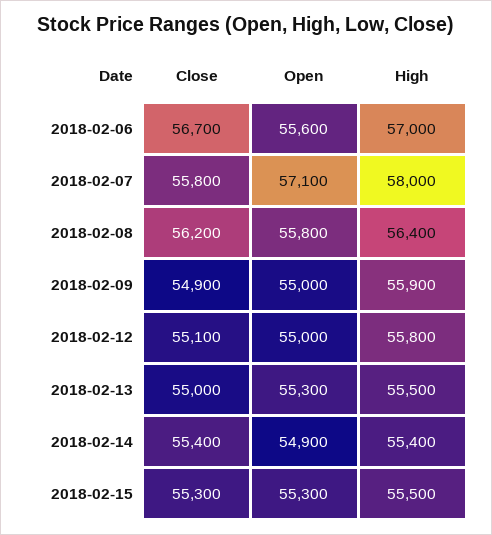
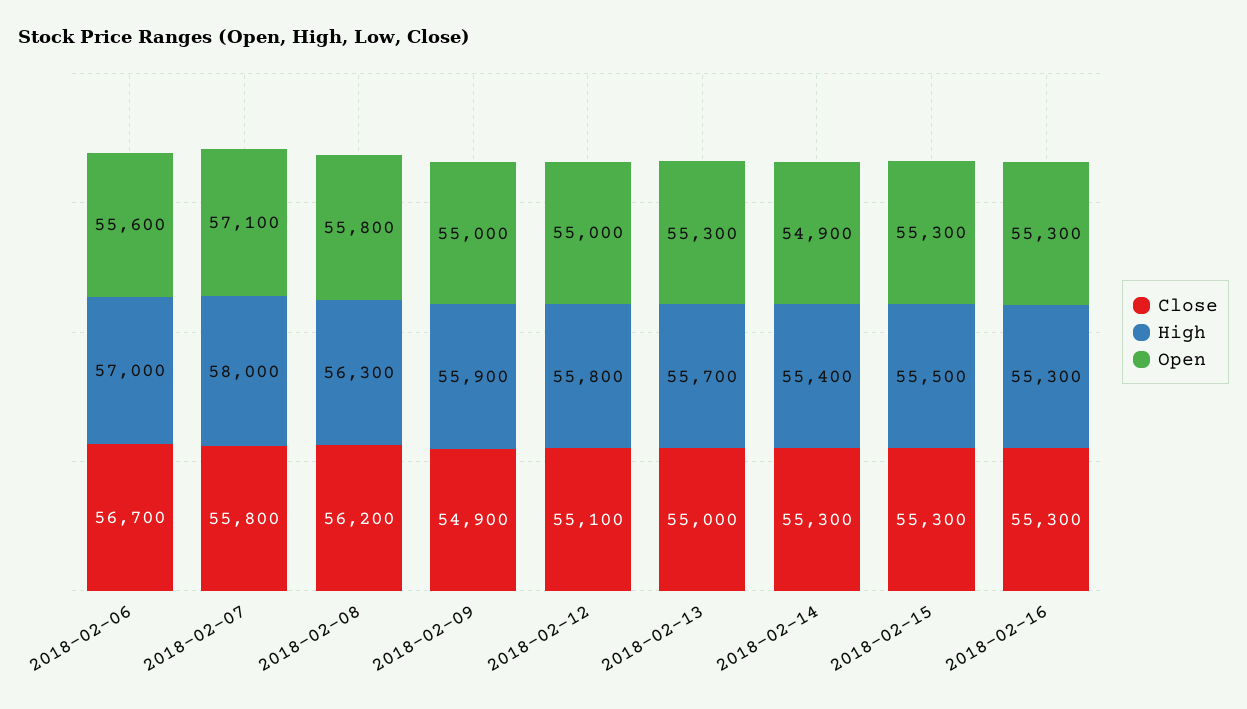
High, 2018-02-08: 56400 -> 56300
High, 2018-02-13: 55500 -> 55700
Close, 2018-02-14: 55400 -> 55300
Close, 2018-02-16: none -> 55300
High, 2018-02-16: none -> 55300
Open, 2018-02-16: none -> 55300

